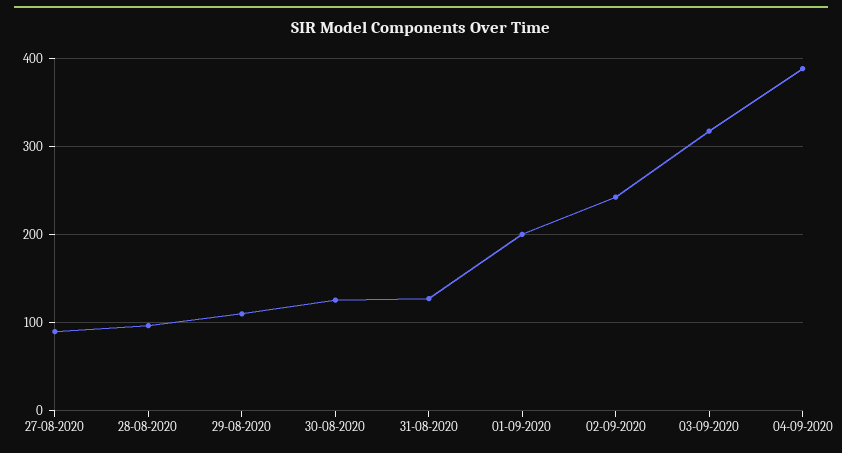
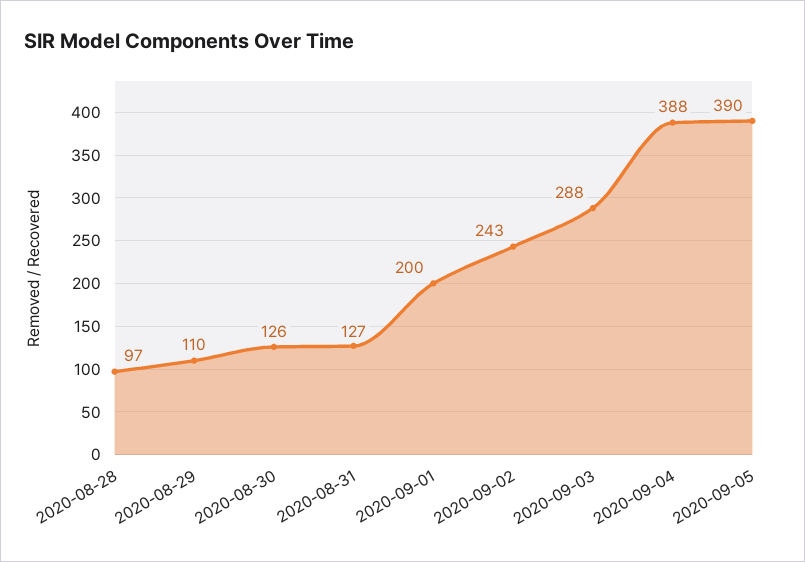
27-08-2020: 90 -> none
03-09-2020: 320 -> 288
2020-09-05: none -> 390

